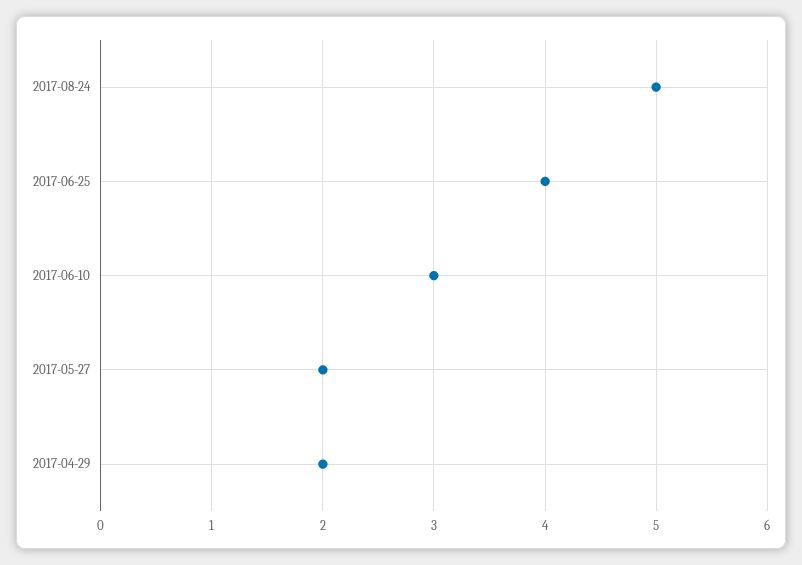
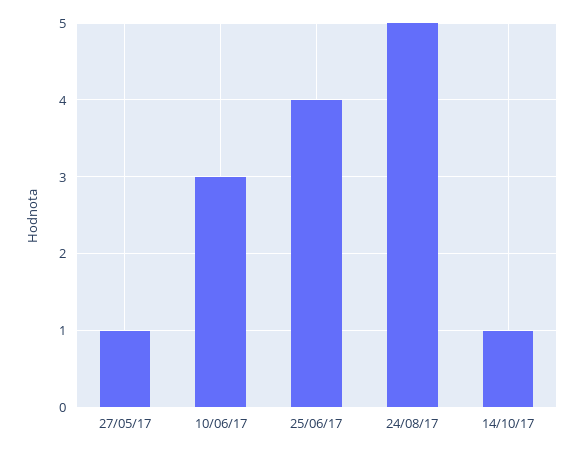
2017-05-27: 2 -> 1
2017-04-29: 2 -> none
14/10/17: none -> 1

